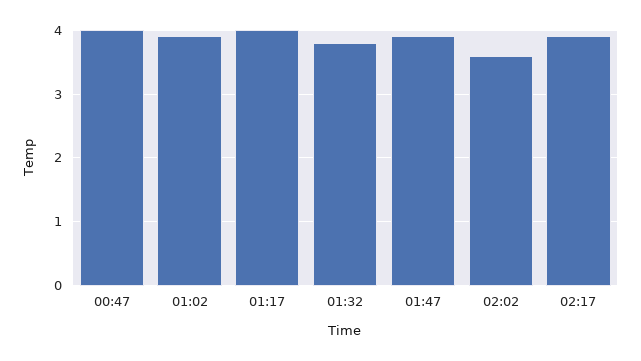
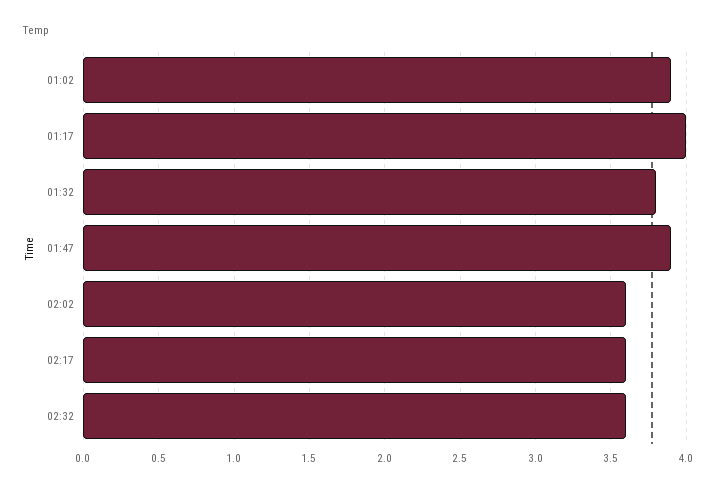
00:47: 4 -> none
02:17: 3.9 -> 3.6
02:32: none -> 3.6

